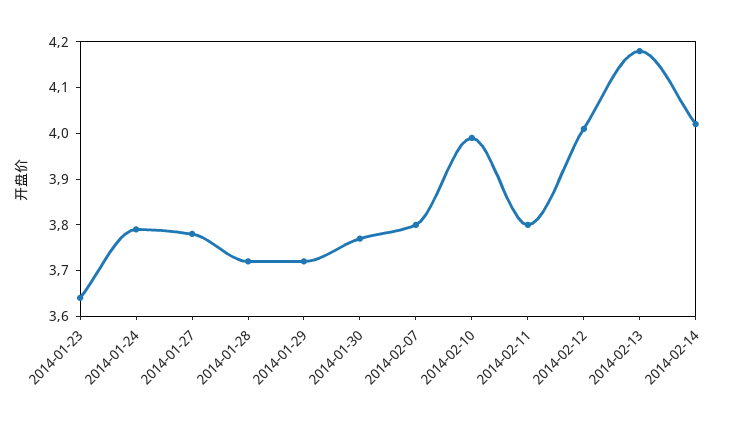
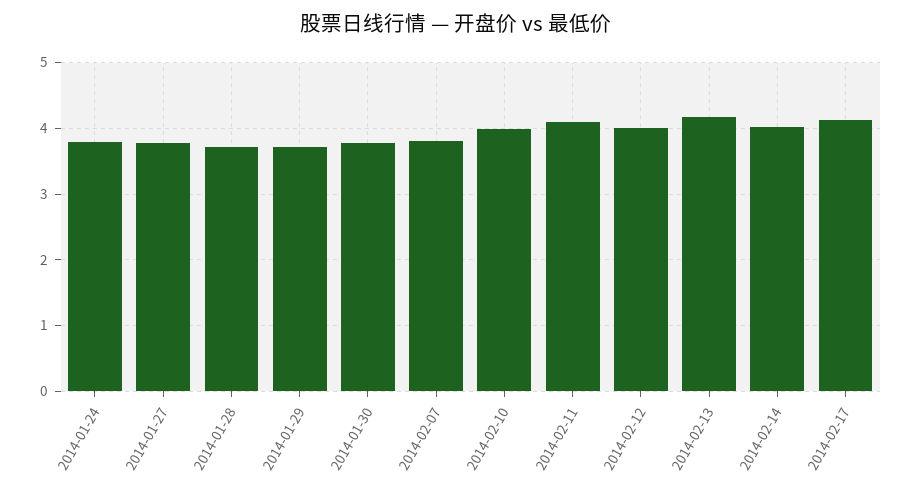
2014-01-23: 3.65 -> none
2014-02-11: 3.8 -> 4.1
2014-02-17: none -> 4.1

